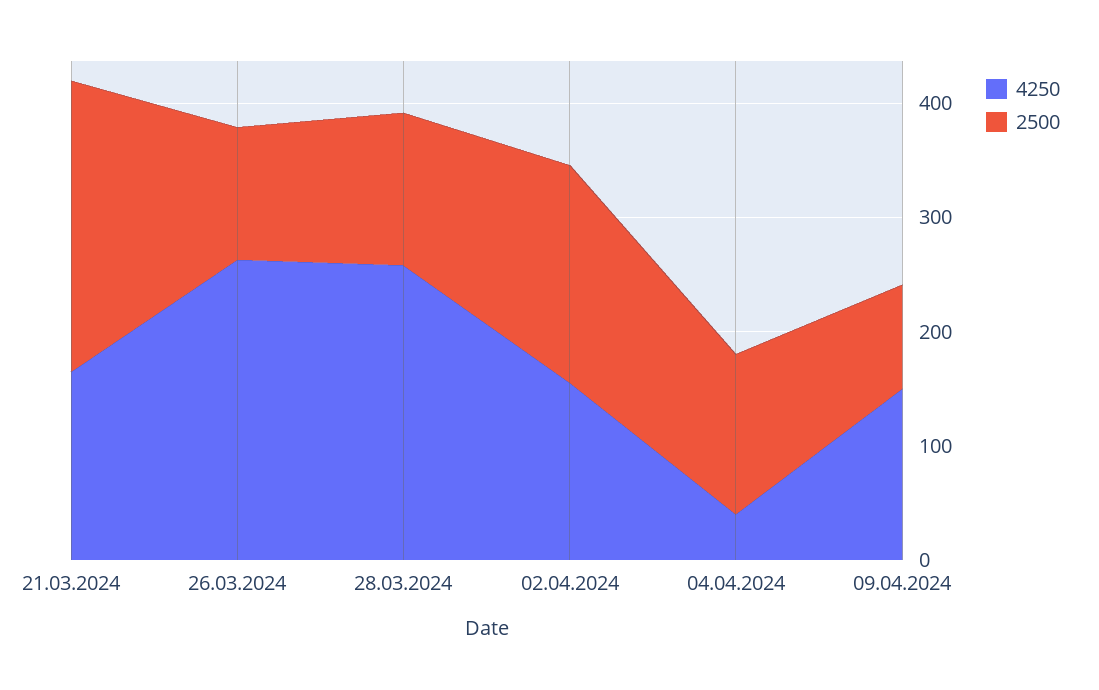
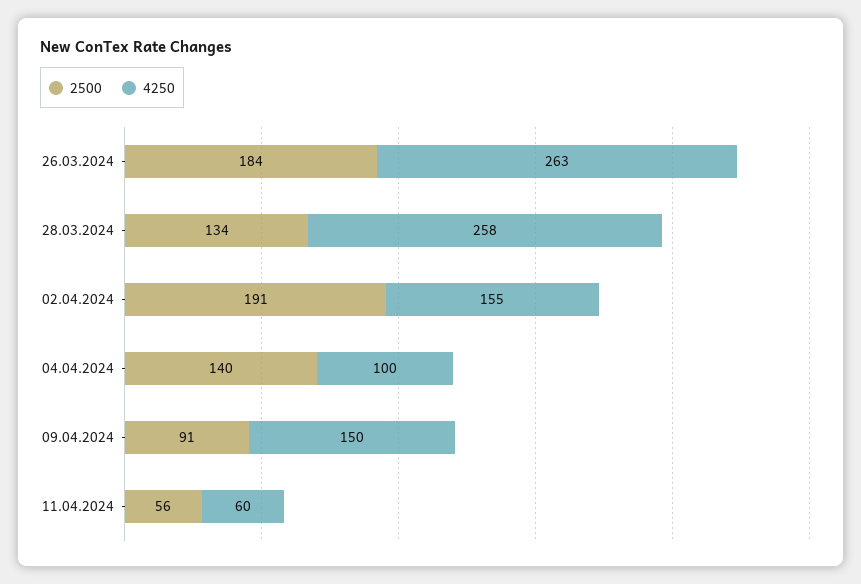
4250, 21.03.2024: 160 -> none
2500, 21.03.2024: 260 -> none
2500, 26.03.2024: 120 -> 184
4250, 04.04.2024: 40 -> 100
2500, 11.04.2024: none -> 56
4250, 11.04.2024: none -> 60

